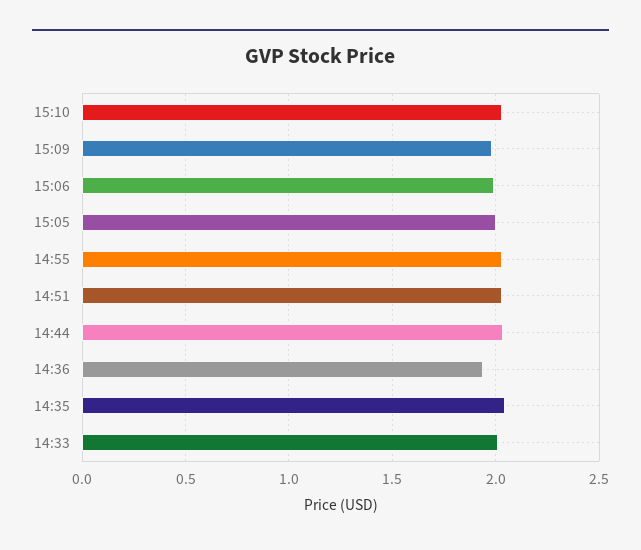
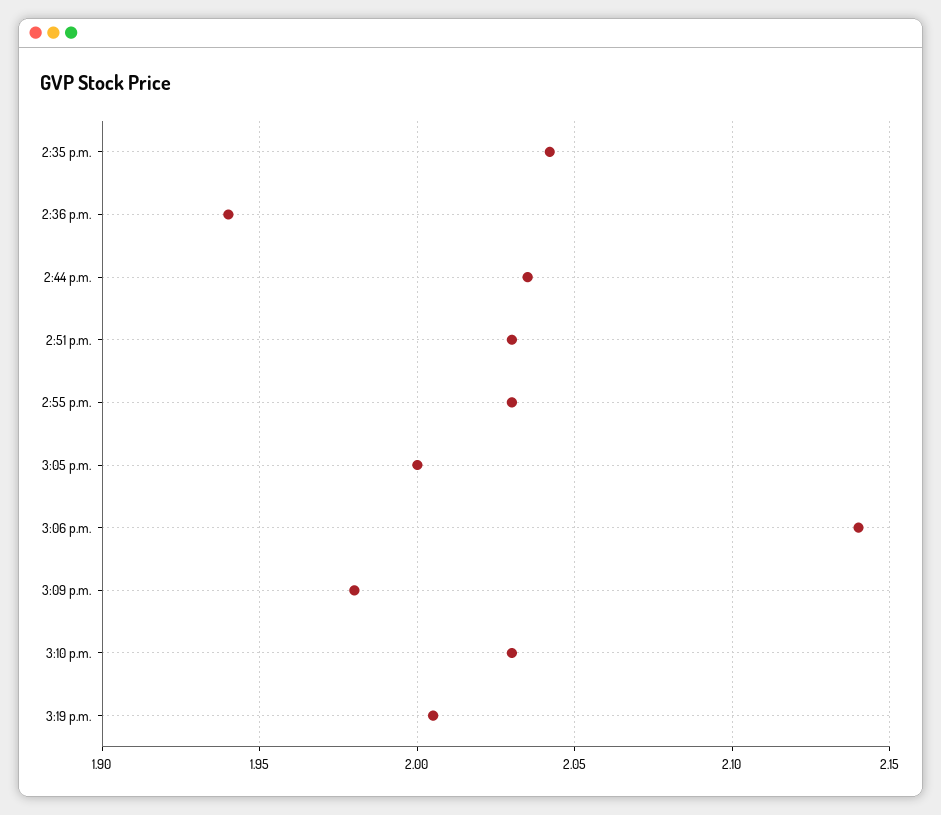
15:06: 2 -> 2.14
14:33: 2 -> none
3:19 p.m.: none -> 2.005

